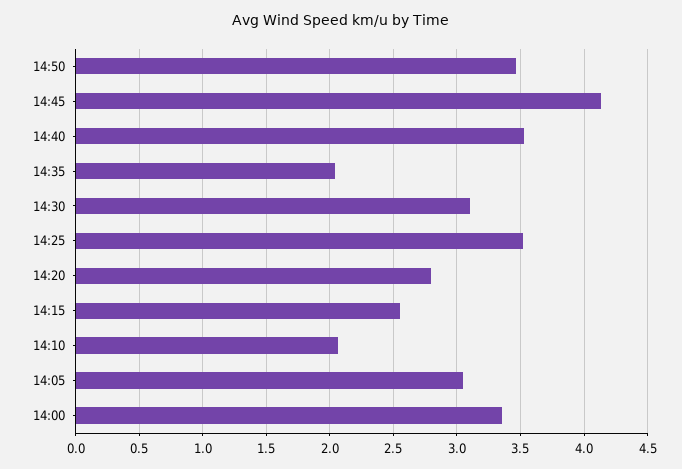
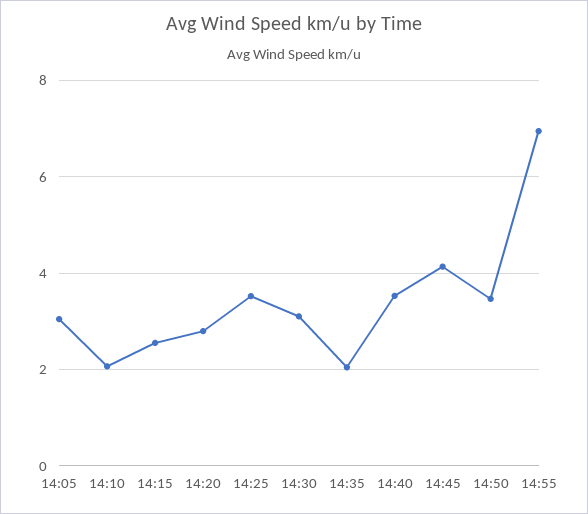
14:00: 3.35 -> none
14:55: none -> 7

